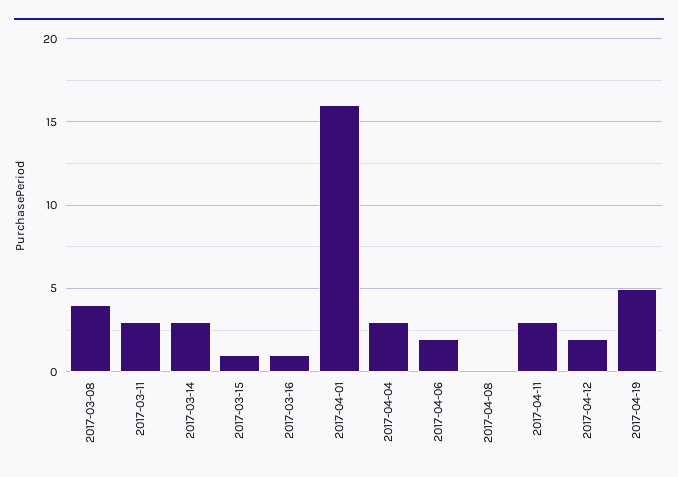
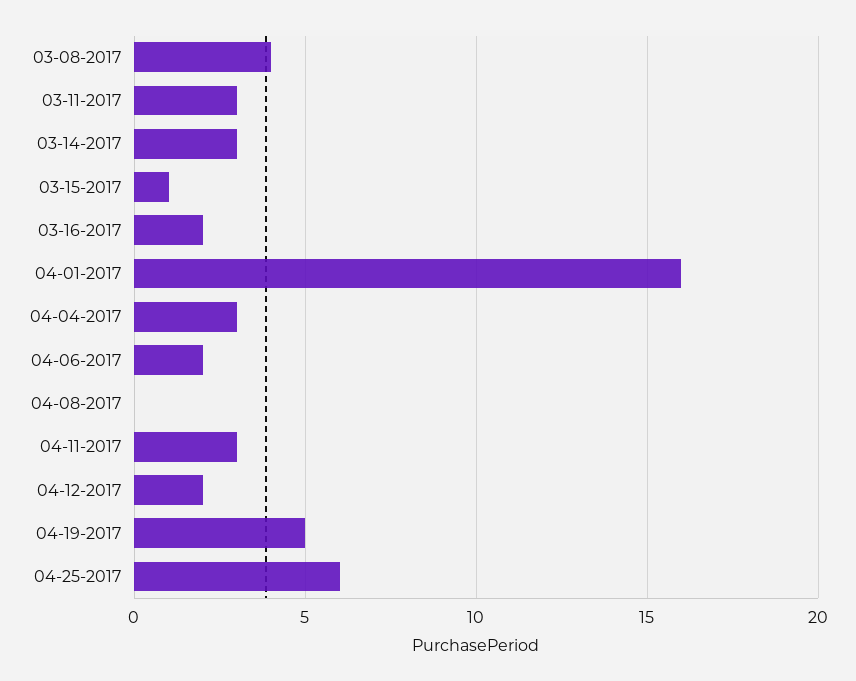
2017-03-16: 1 -> 2
04-25-2017: none -> 6

